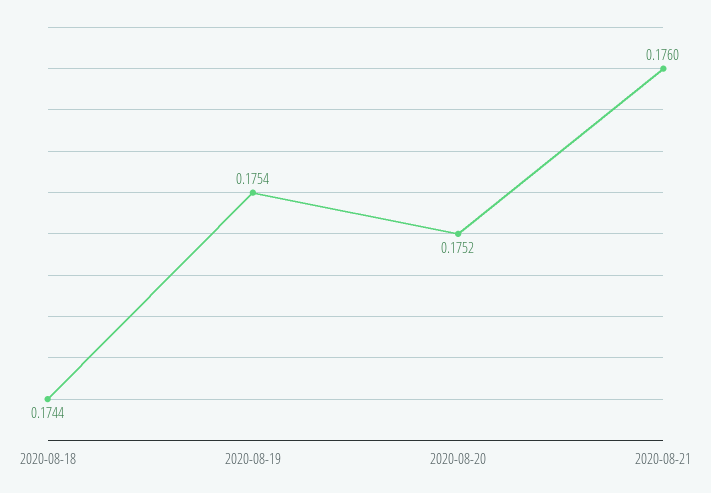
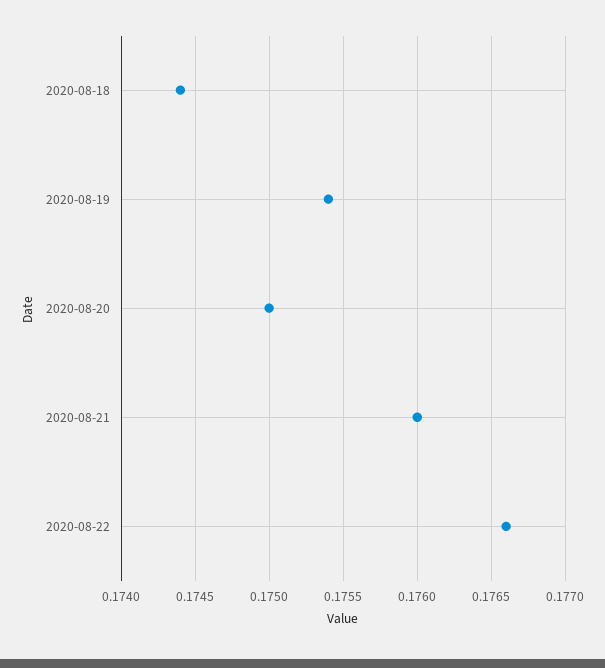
2020-08-20: 0.1752 -> 0.175
2020-08-22: none -> 0.1766

